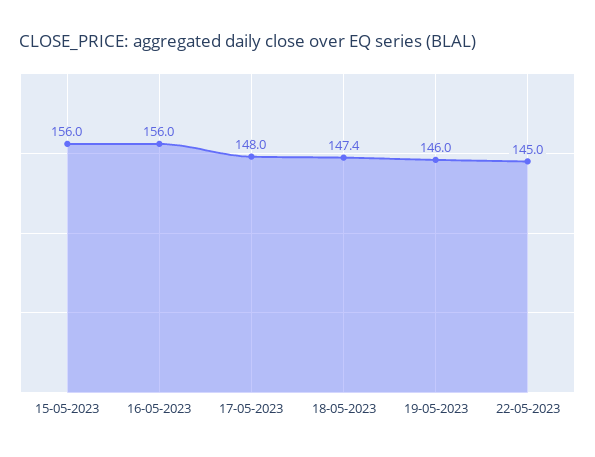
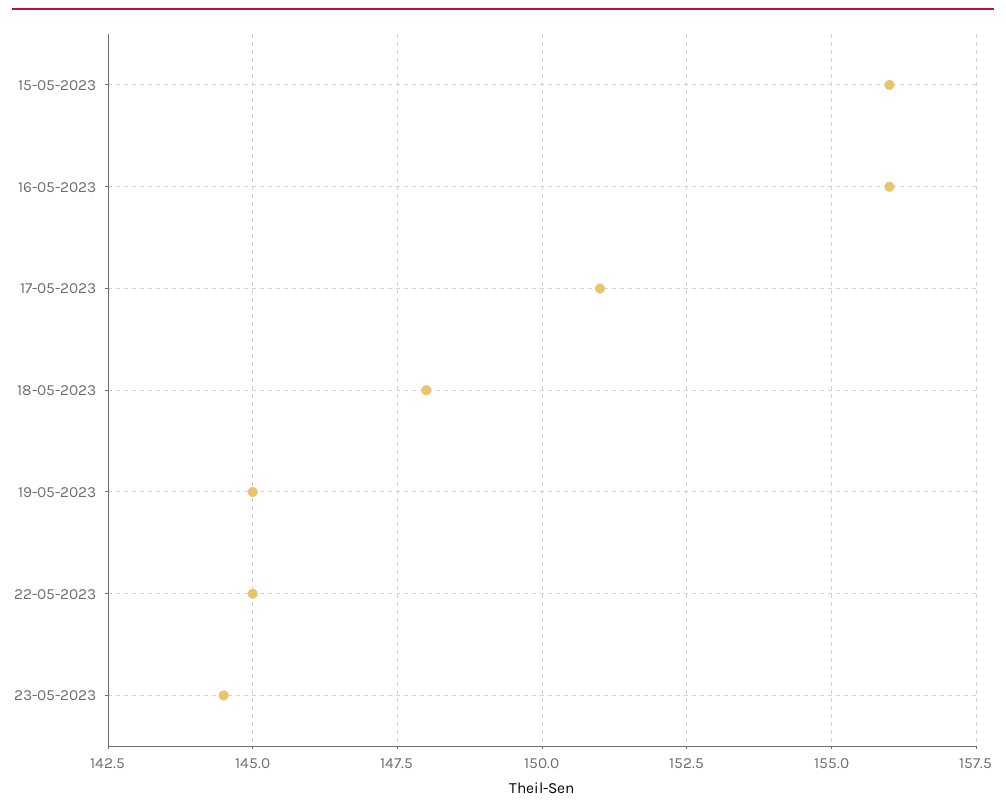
17-05-2023: 148 -> 151
18-05-2023: 147.4 -> 148
19-05-2023: 146 -> 145
23-05-2023: none -> 144.5

